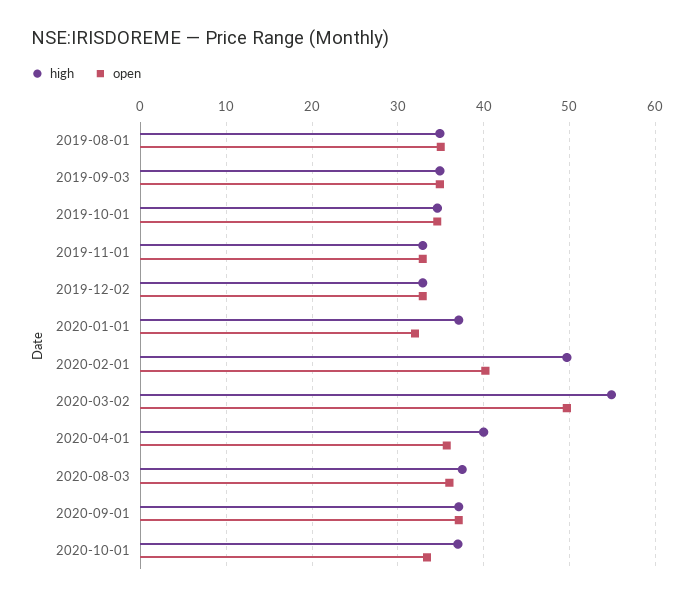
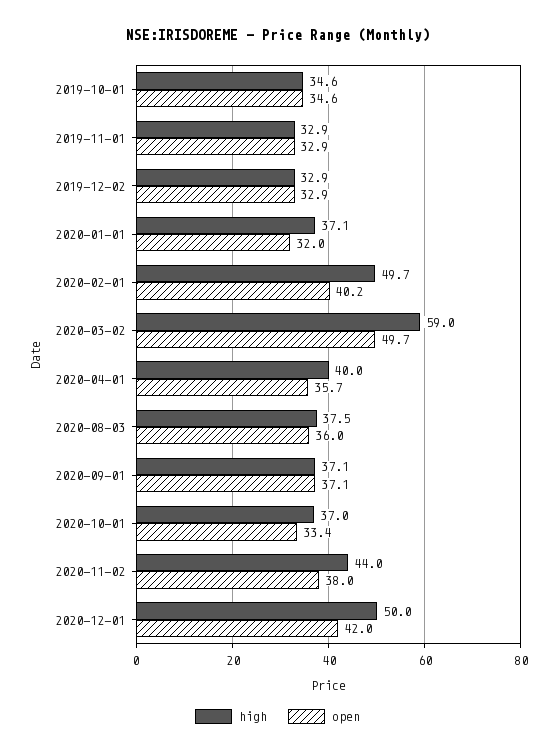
high, 2019-08-01: 35 -> none
open, 2019-08-01: 35 -> none
high, 2019-09-03: 35 -> none
open, 2019-09-03: 35 -> none
high, 2020-03-02: 55 -> 59
high, 2020-11-02: none -> 44
open, 2020-11-02: none -> 38
high, 2020-12-01: none -> 50
open, 2020-12-01: none -> 42

